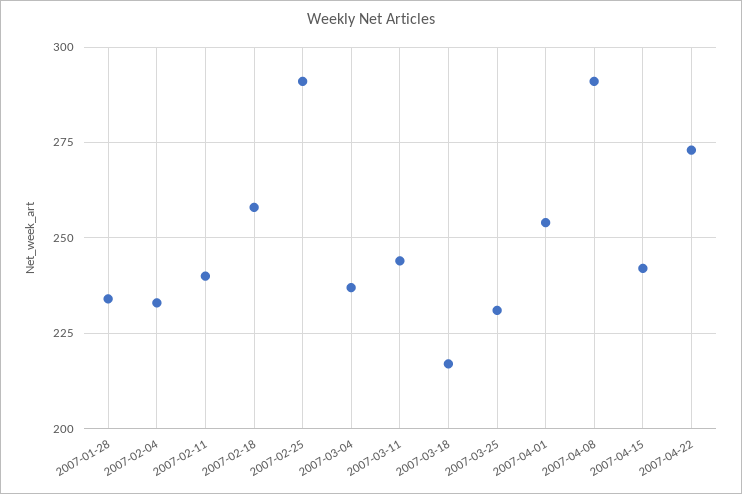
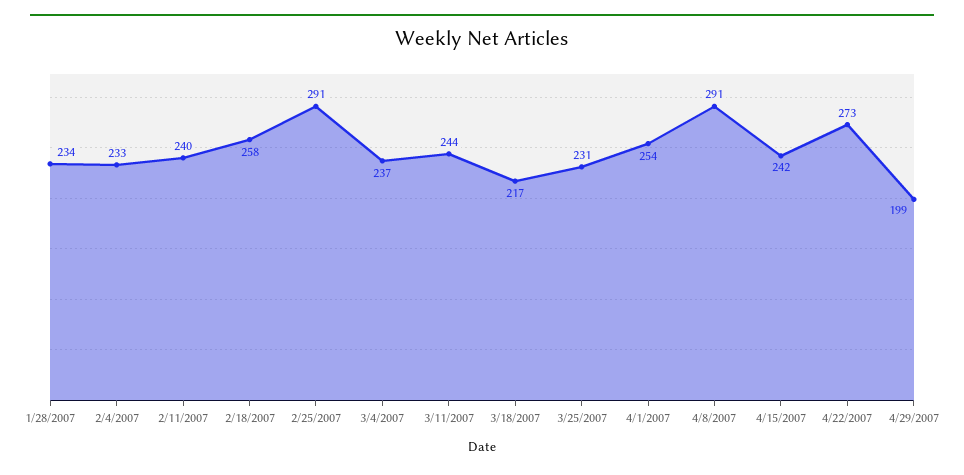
4/29/2007: none -> 199

